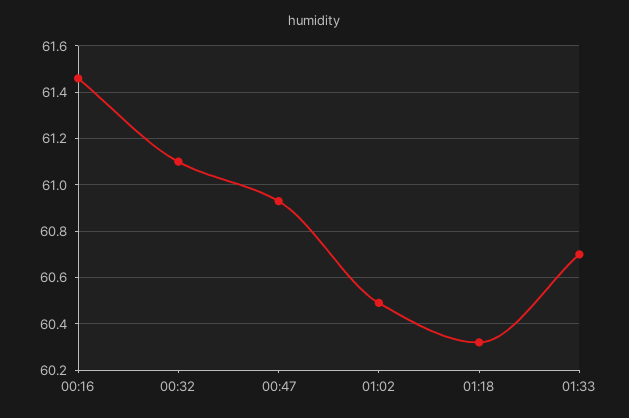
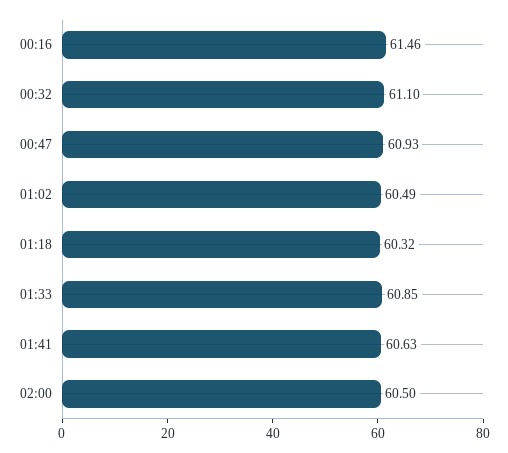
01:33: 60.7 -> 60.85
01:41: none -> 60.63
02:00: none -> 60.5

